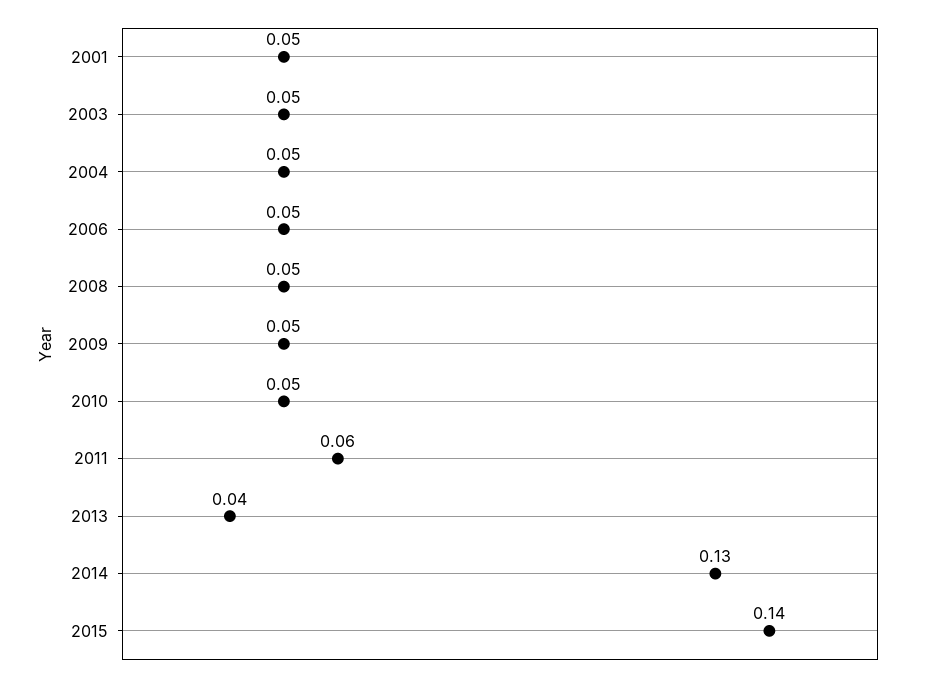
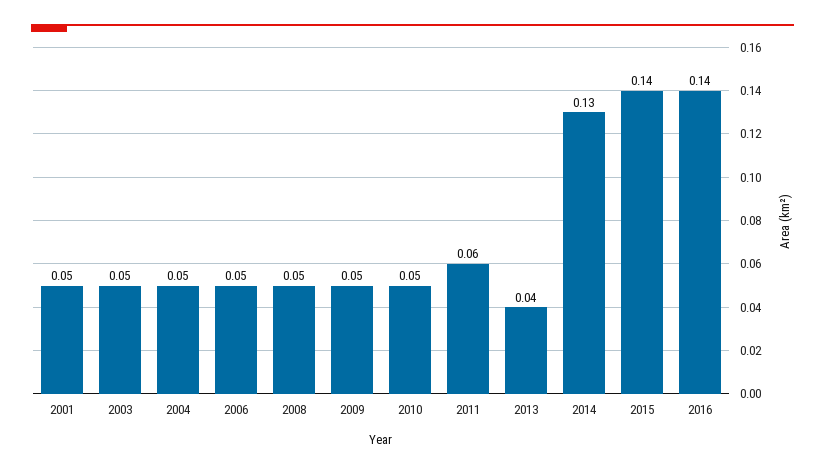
2016: none -> 0.14

